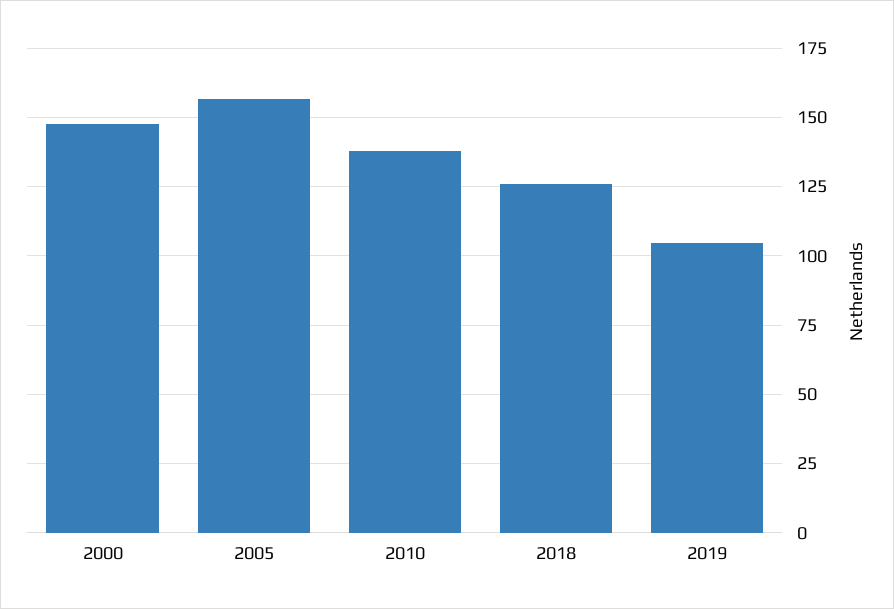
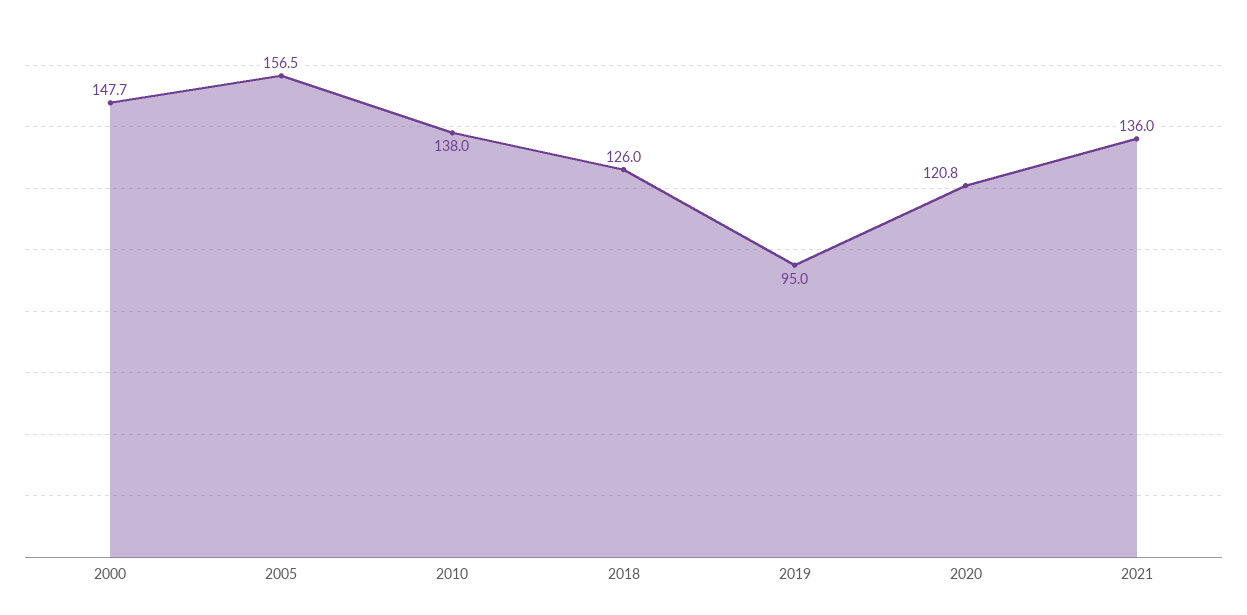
2019: 105 -> 95
2020: none -> 120.8
2021: none -> 136

